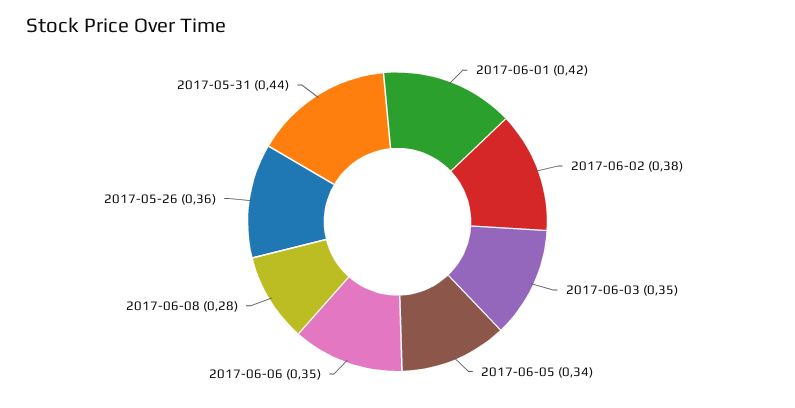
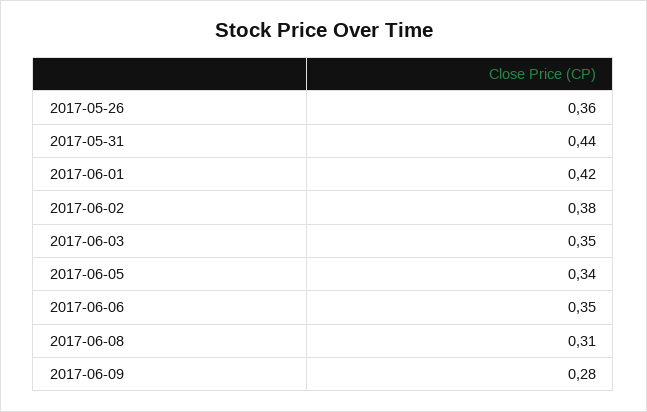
2017-06-08: 0.28 -> 0.31
2017-06-09: none -> 0.28

